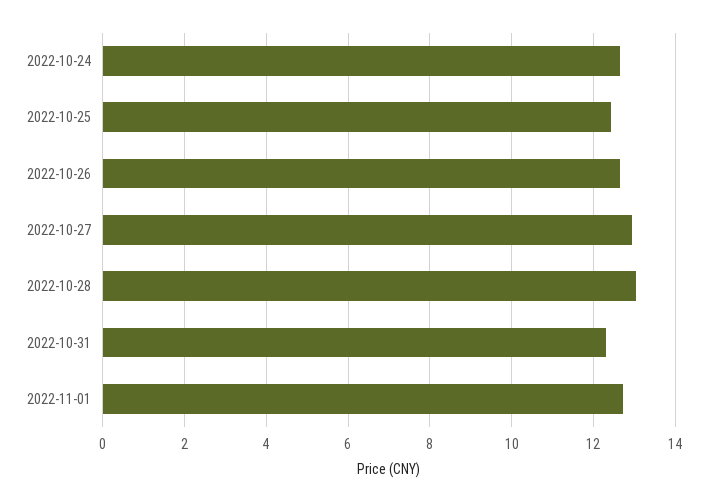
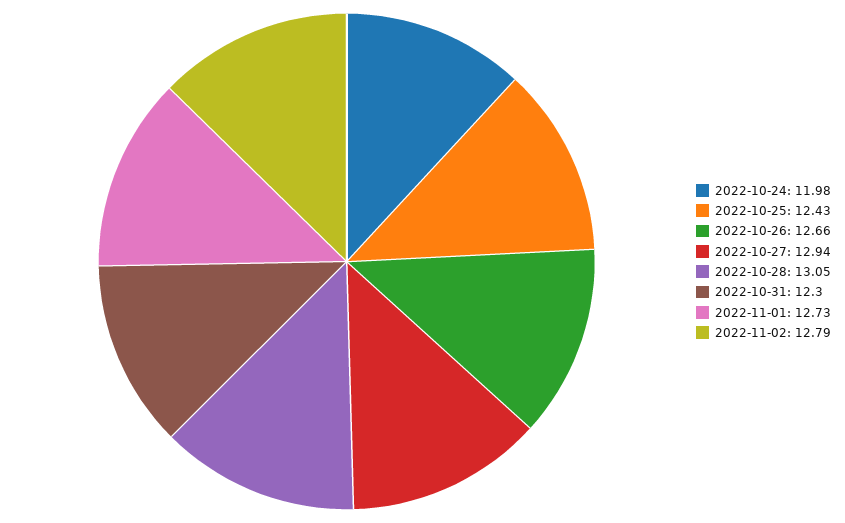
2022-10-24: 12.6 -> 11.98
2022-11-02: none -> 12.79

